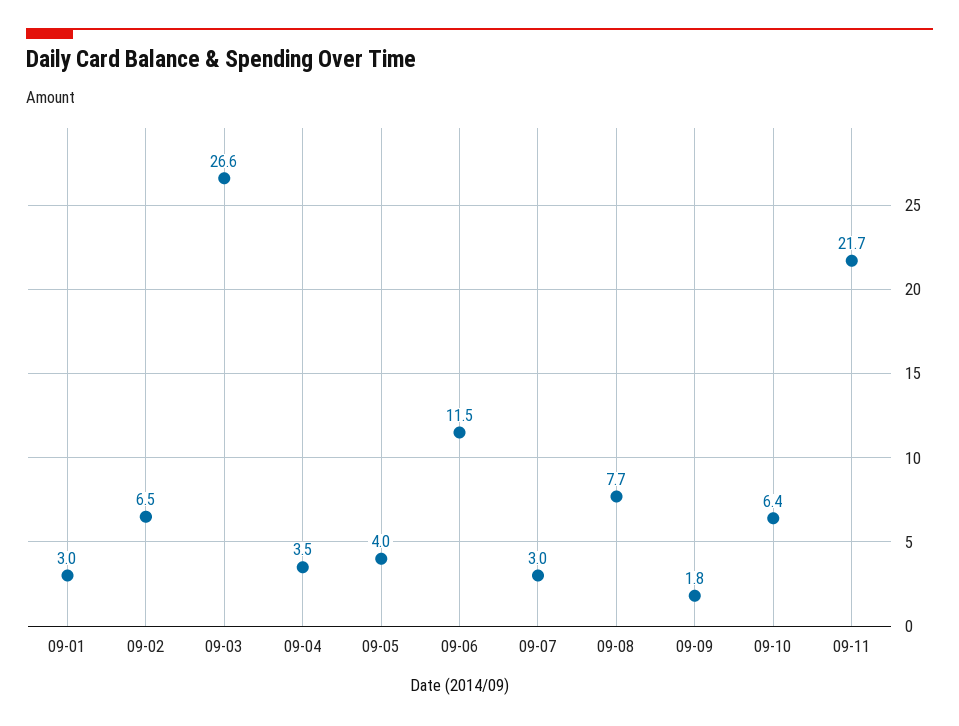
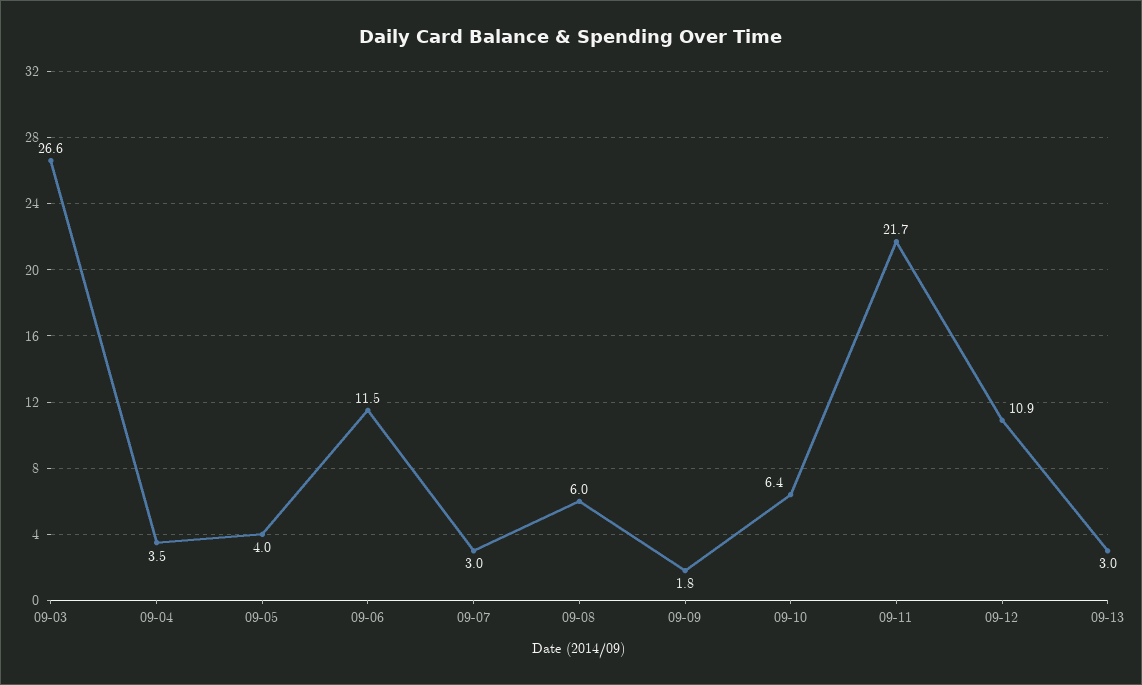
09-01: 3 -> none
09-02: 6.5 -> none
09-08: 7.7 -> 6
09-12: none -> 10.9
09-13: none -> 3

